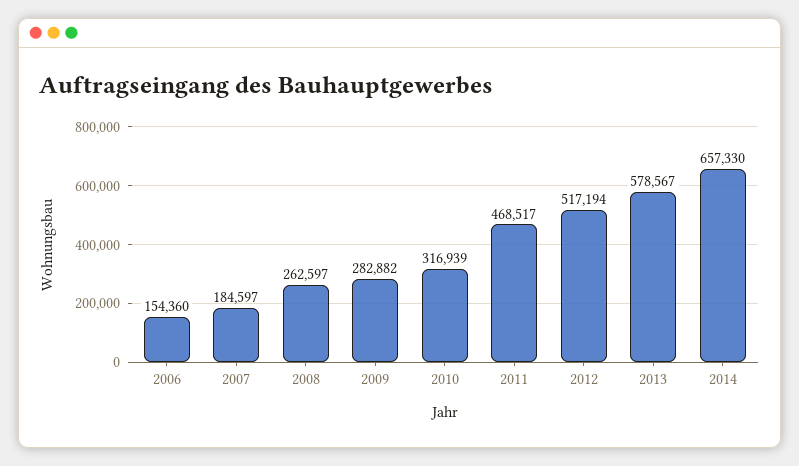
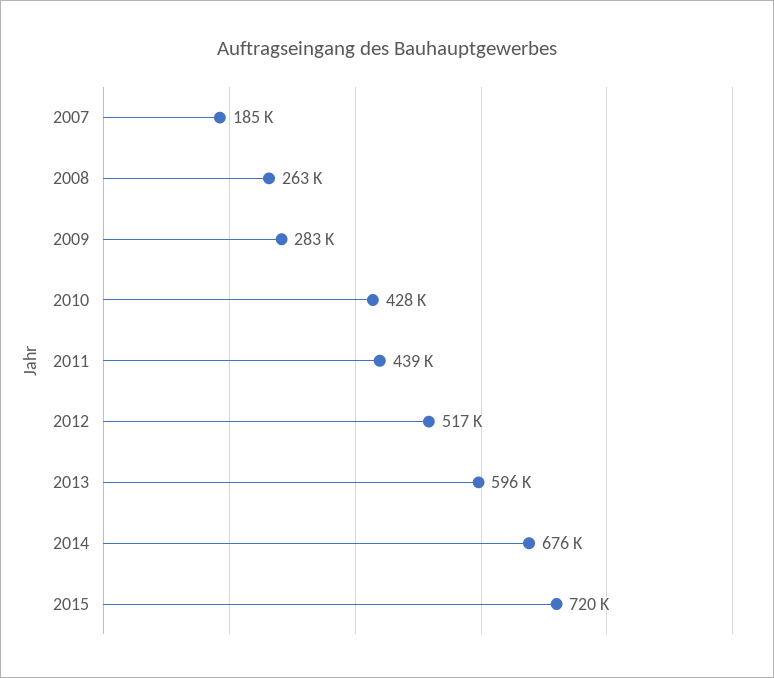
2006: 154360 -> none
2010: 316939 -> 428000
2011: 468517 -> 439000
2013: 578567 -> 596000
2014: 657330 -> 676000
2015: none -> 720000

